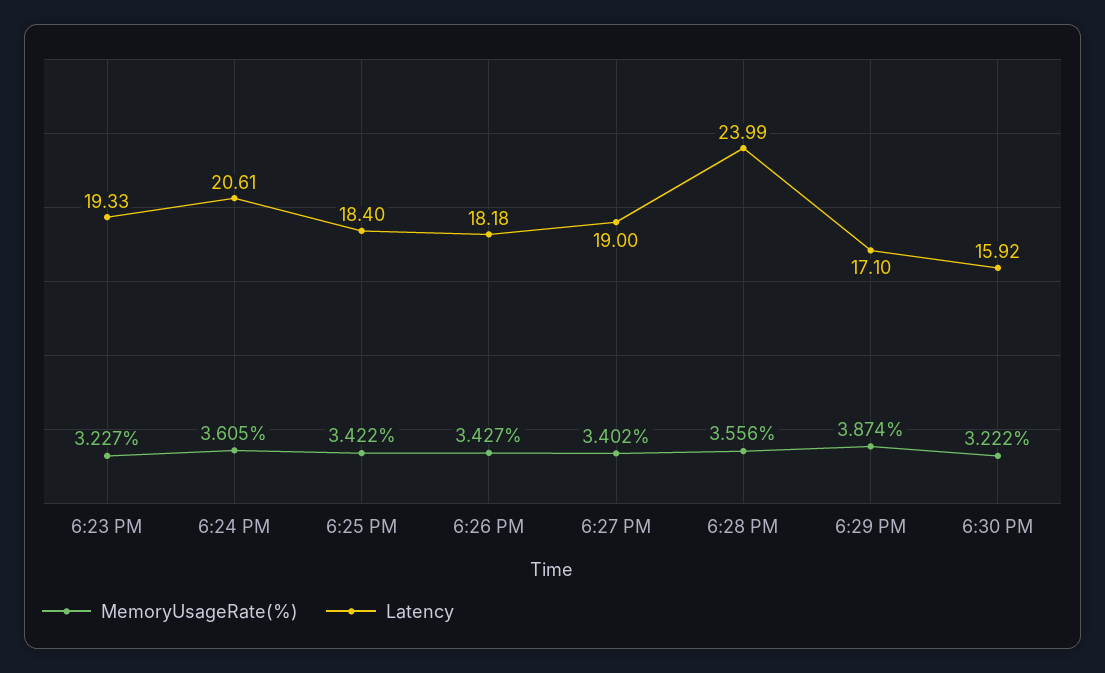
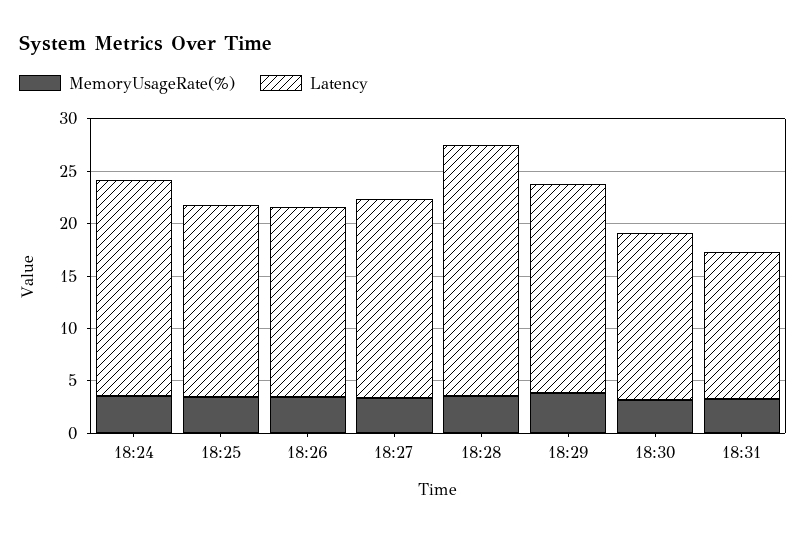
MemoryUsageRate(%), 6:23 PM: 3.227 -> none
Latency, 6:23 PM: 19.33 -> none
Latency, 6:29 PM: 17.1 -> 20
MemoryUsageRate(%), 18:31: none -> 3
Latency, 18:31: none -> 14

